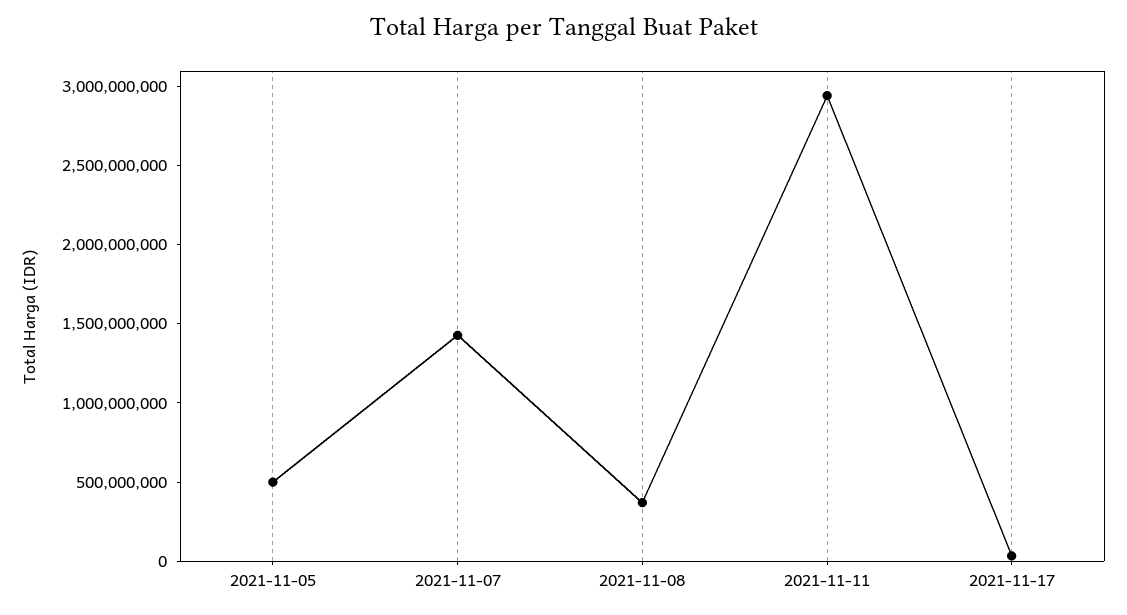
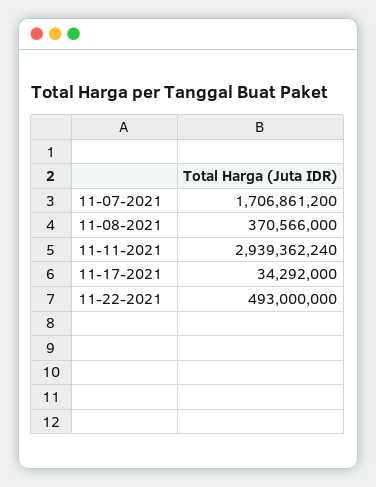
2021-11-05: 500000000 -> none
2021-11-07: 1400000000 -> 1706861200
11-22-2021: none -> 493000000

